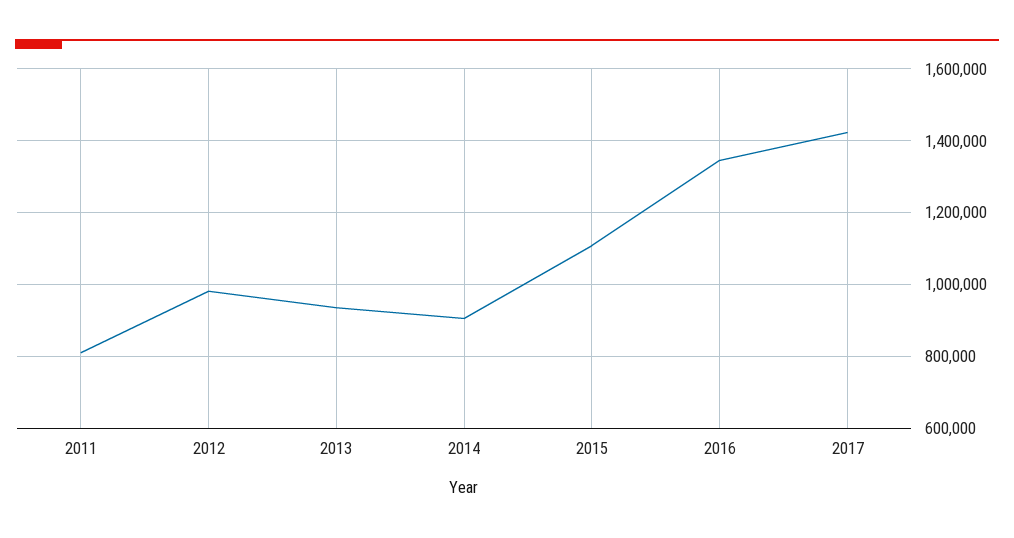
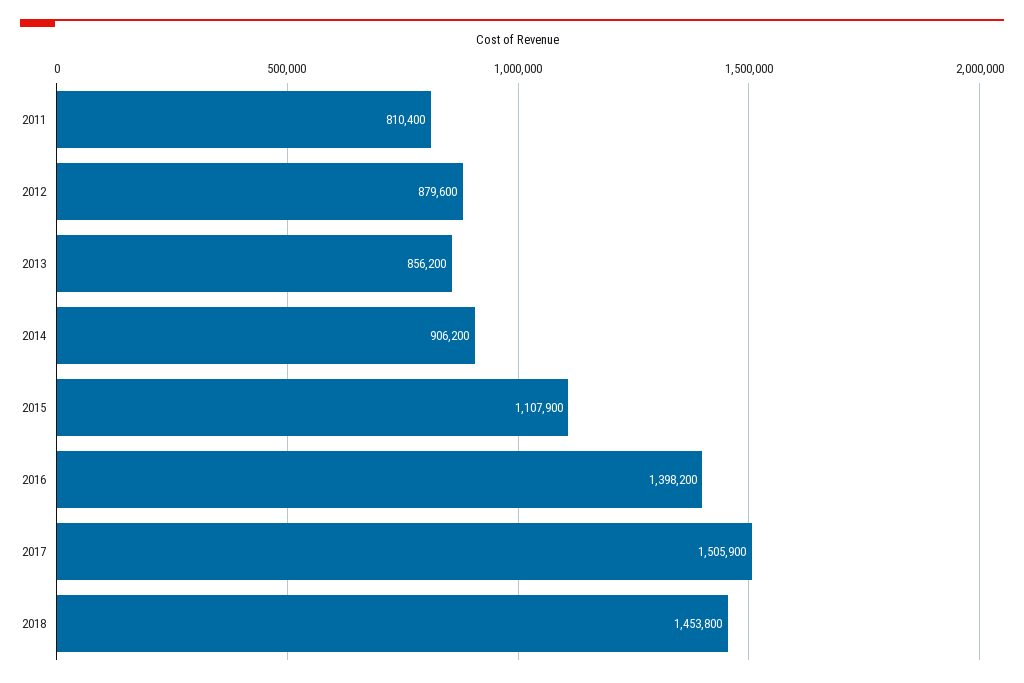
2012: 980000 -> 879600
2013: 940000 -> 856200
2016: 1340000 -> 1398200
2017: 1420000 -> 1505900
2018: none -> 1453800

